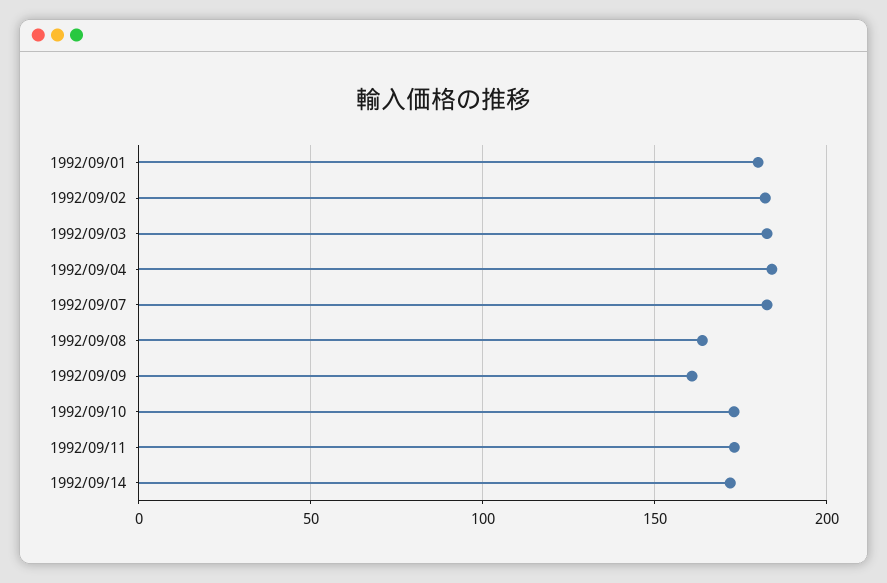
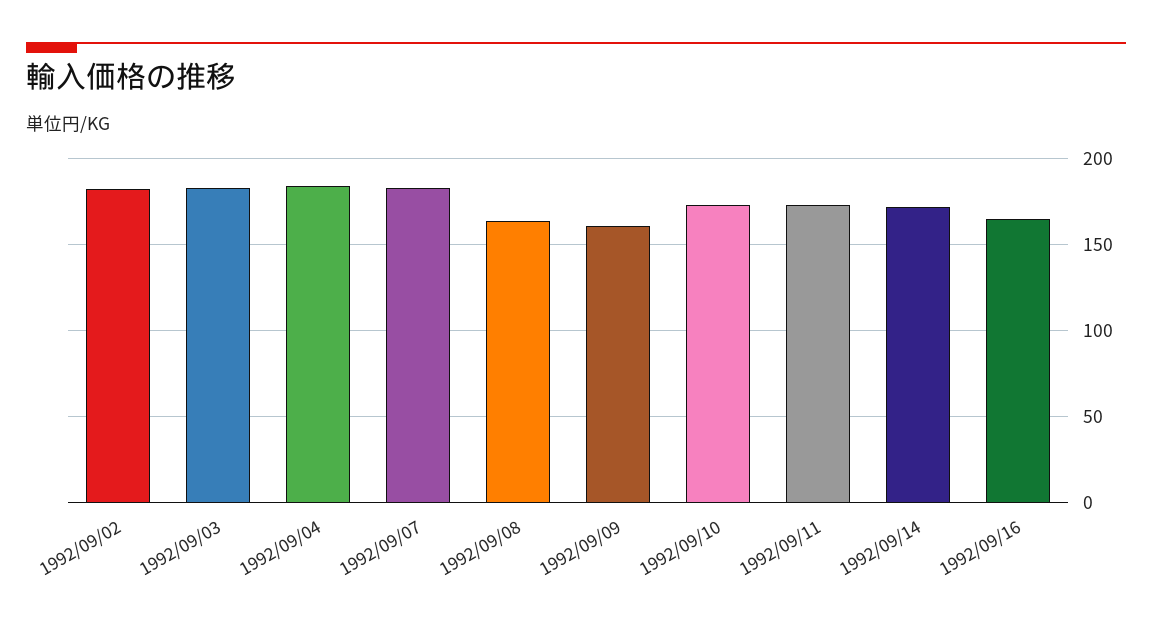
1992/09/01: 180 -> none
1992/09/16: none -> 165

